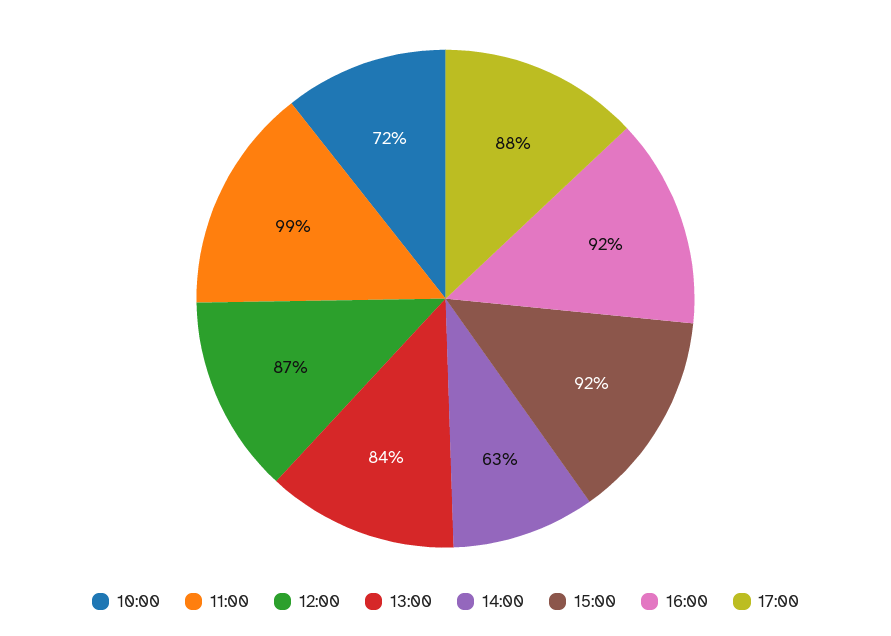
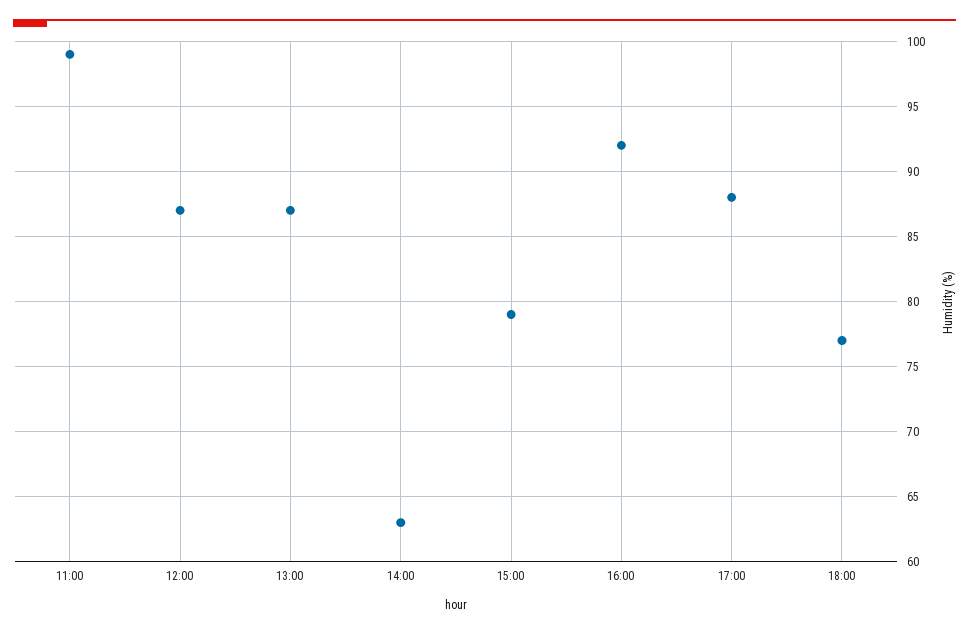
10:00: 72 -> none
13:00: 84 -> 87
15:00: 92 -> 79
18:00: none -> 77

